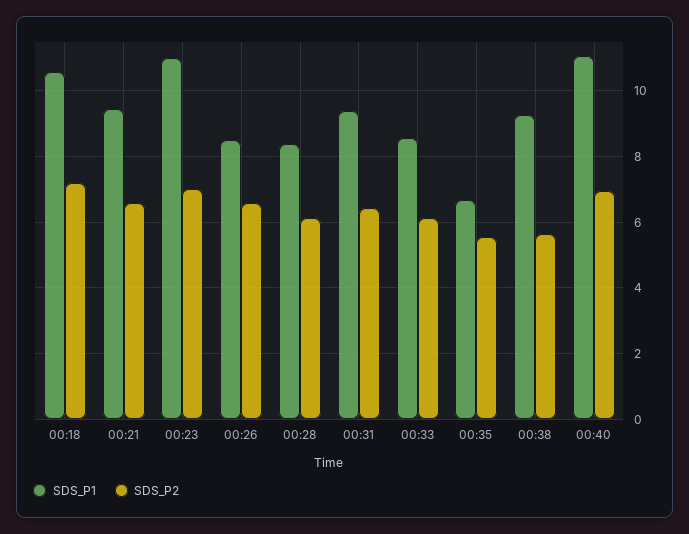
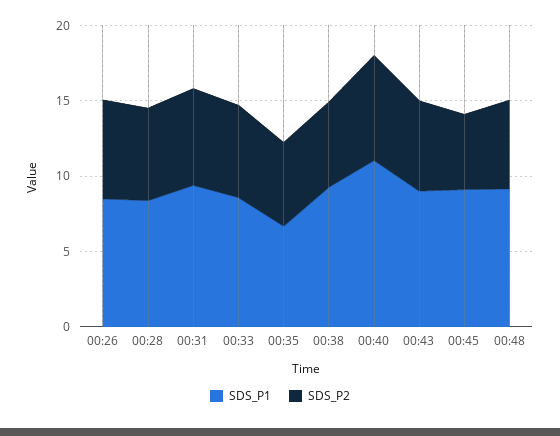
SDS_P1, 00:18: 10.6 -> none
SDS_P2, 00:18: 7.2 -> none
SDS_P1, 00:21: 9.4 -> none
SDS_P2, 00:21: 6.6 -> none
SDS_P1, 00:23: 11 -> none
SDS_P2, 00:23: 7 -> none
SDS_P1, 00:43: none -> 9
SDS_P2, 00:43: none -> 6
SDS_P1, 00:45: none -> 9
SDS_P2, 00:45: none -> 5
SDS_P1, 00:48: none -> 9
SDS_P2, 00:48: none -> 6

